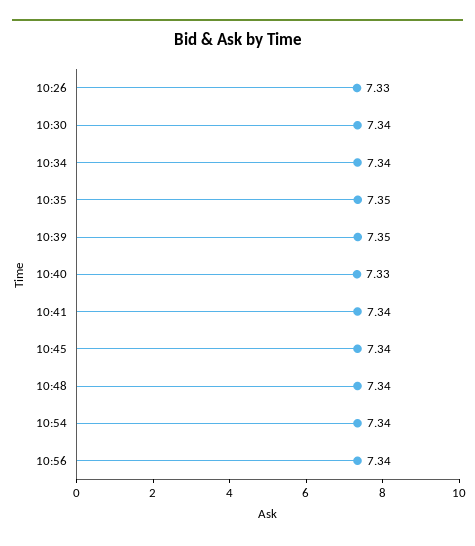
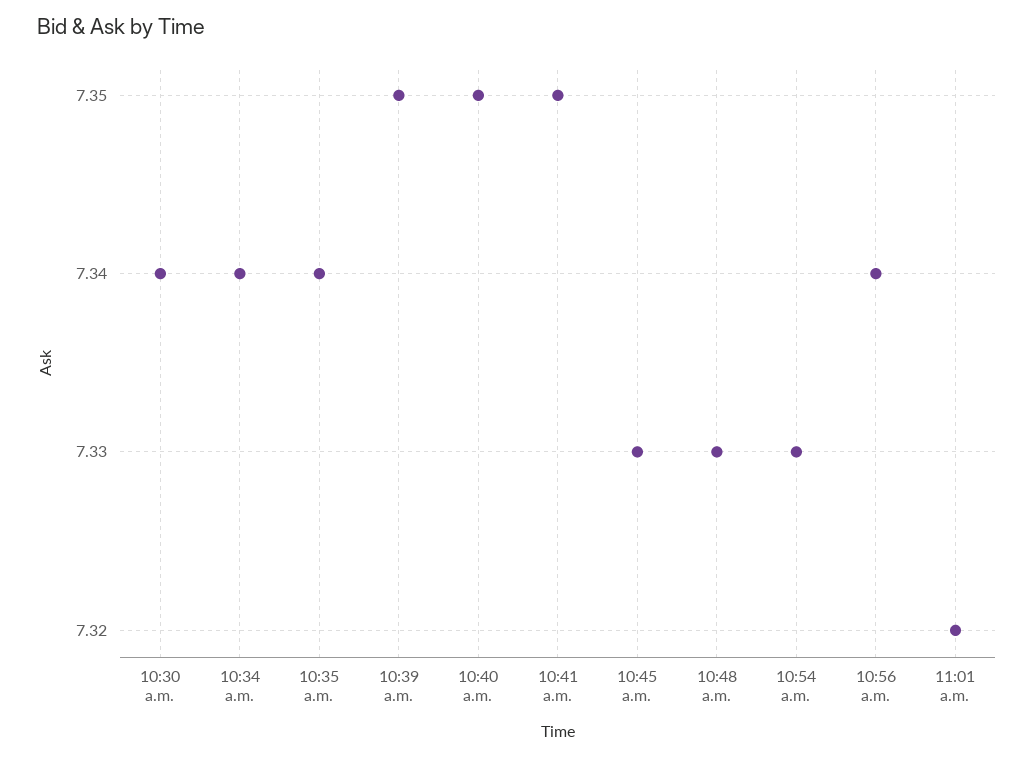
10:26: 7.33 -> none
10:35: 7.35 -> 7.34
10:40: 7.33 -> 7.35
10:41: 7.34 -> 7.35
10:45: 7.34 -> 7.33
10:48: 7.34 -> 7.33
10:54: 7.34 -> 7.33
11:01 a.m.: none -> 7.32

